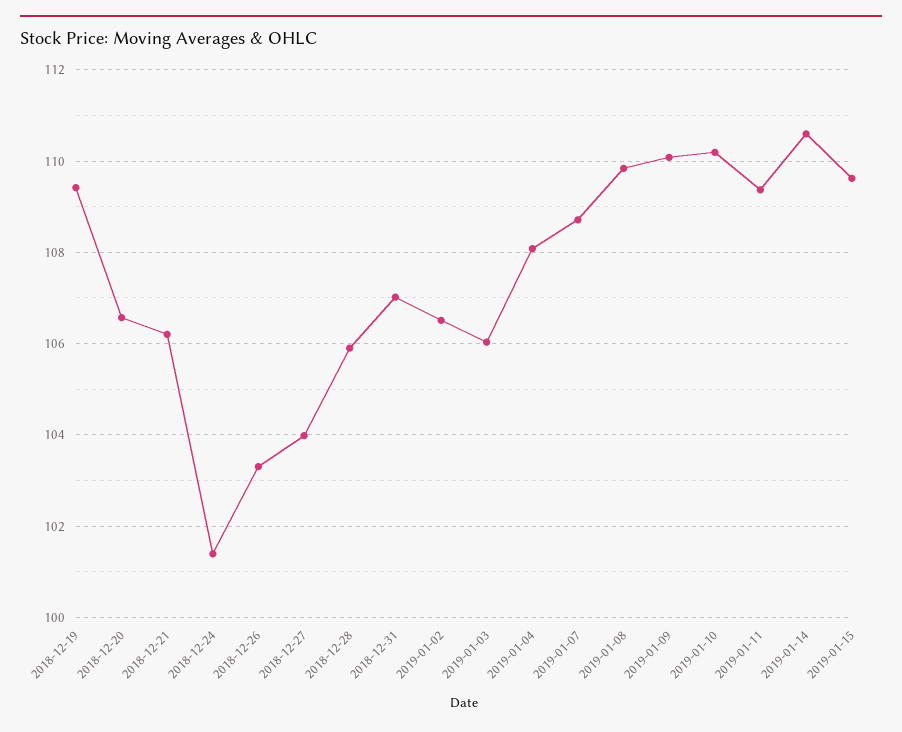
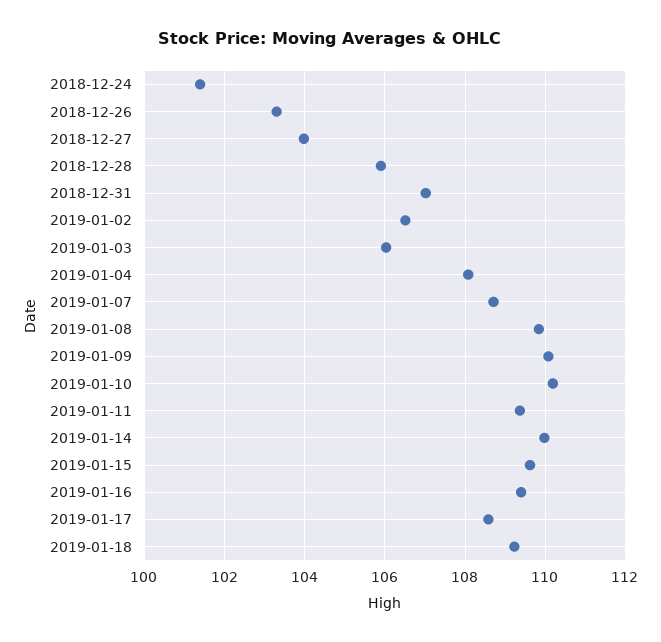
2018-12-19: 109.4 -> none
2018-12-20: 106.6 -> none
2018-12-21: 106.2 -> none
2019-01-14: 110.6 -> 110
2019-01-16: none -> 109.4
2019-01-17: none -> 108.6
2019-01-18: none -> 109.2

